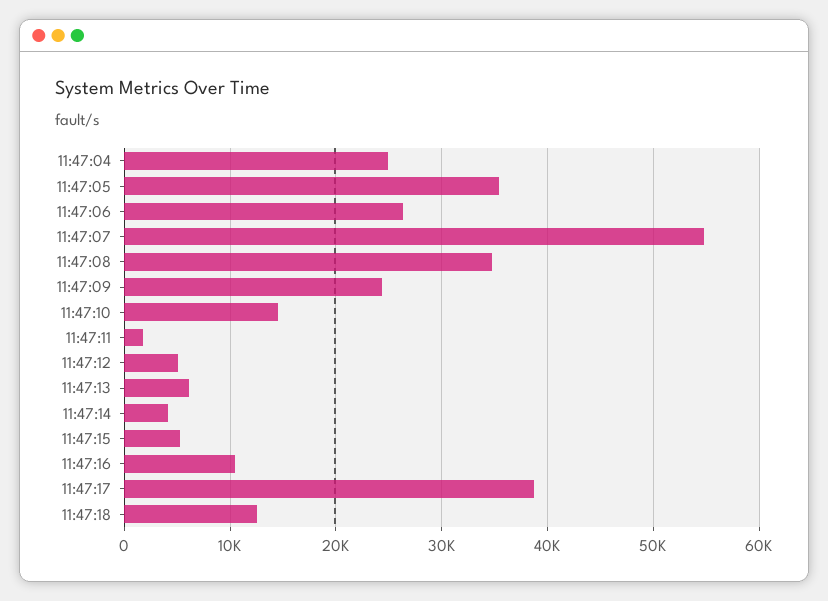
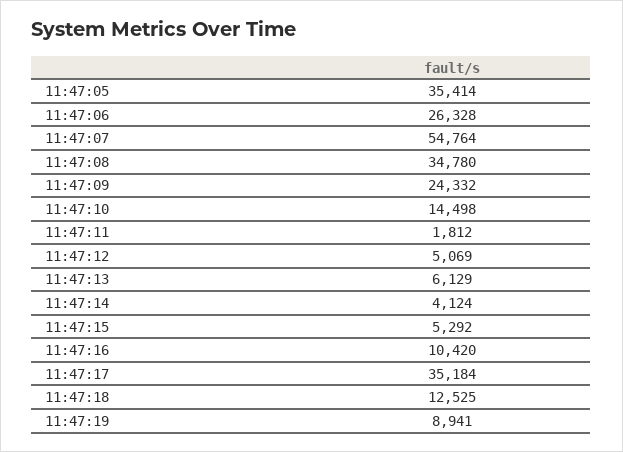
11:47:04: 25000 -> none
11:47:17: 39000 -> 35184
11:47:19: none -> 8941

